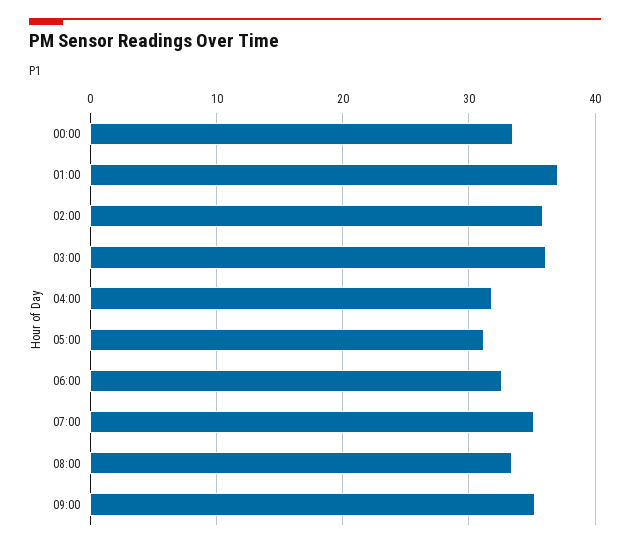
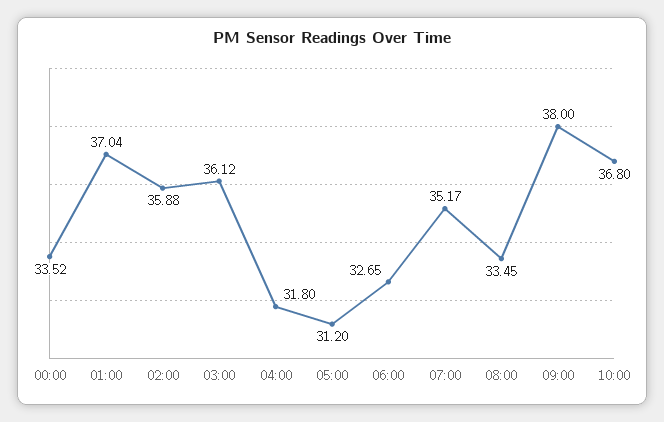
09:00: 35 -> 38
10:00: none -> 36.8

